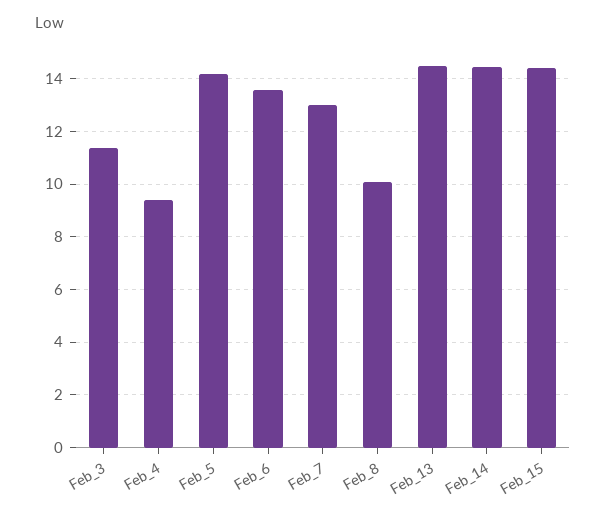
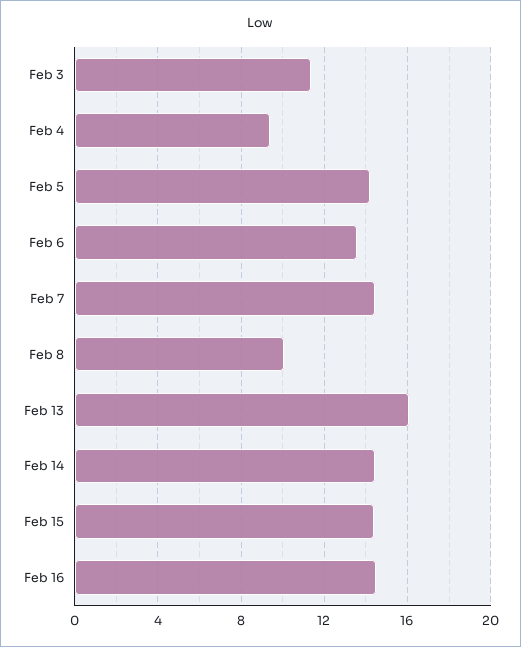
Feb_7: 13 -> 14.5
Feb_13: 14.5 -> 16
Feb 16: none -> 14.5

